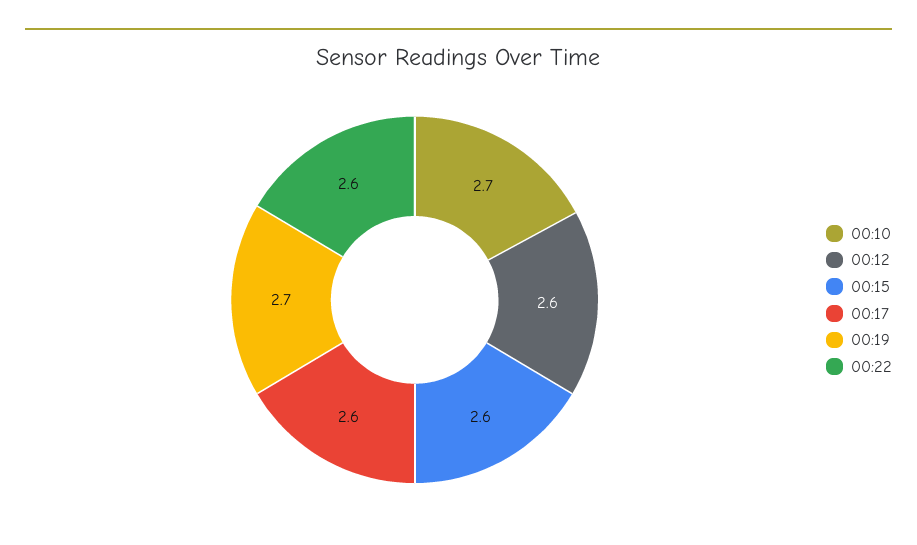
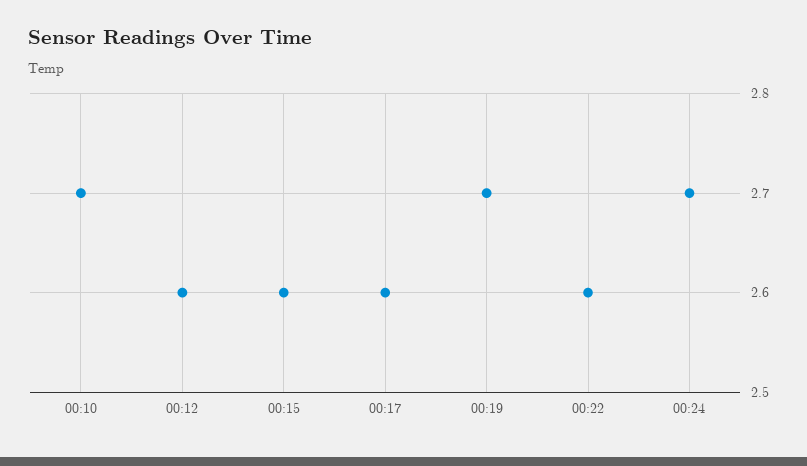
00:24: none -> 2.7

